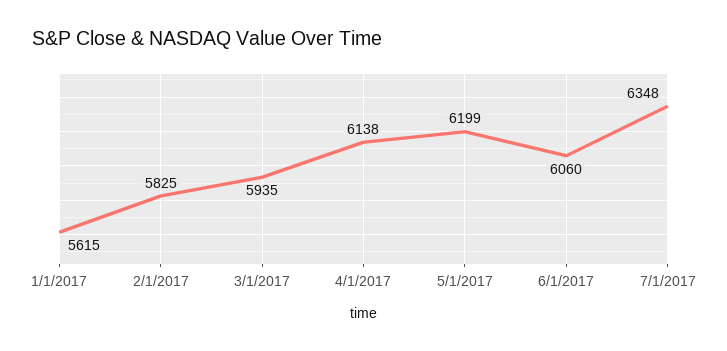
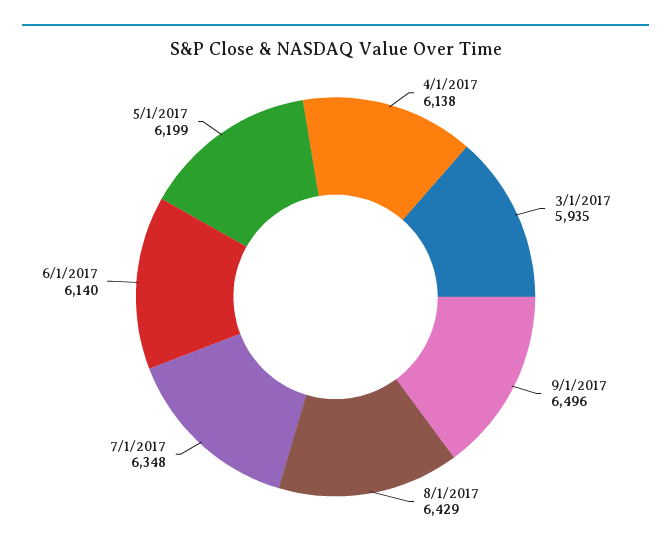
1/1/2017: 5615 -> none
2/1/2017: 5825 -> none
6/1/2017: 6060 -> 6140
9/1/2017: none -> 6496
8/1/2017: none -> 6429

